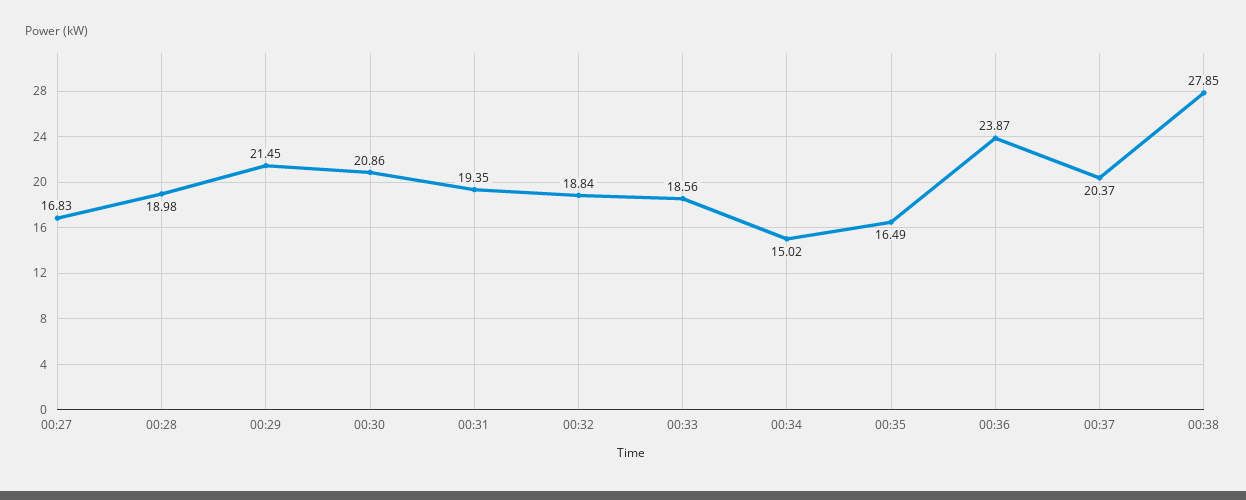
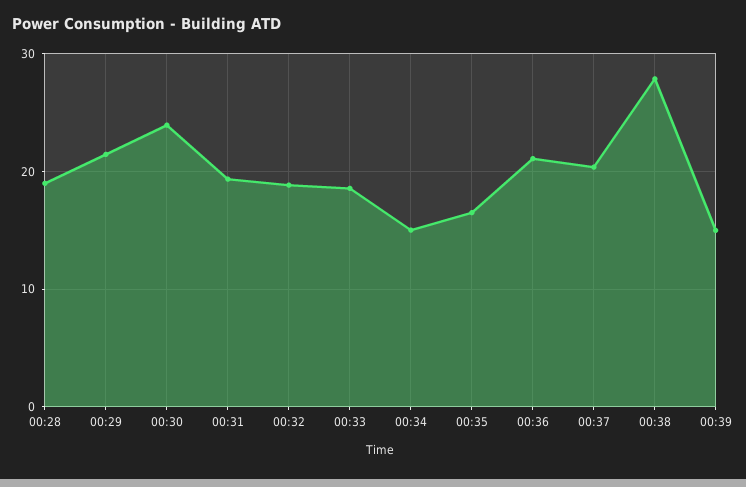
00:27: 16.83 -> none
00:30: 20.86 -> 24
00:36: 23.87 -> 21
00:39: none -> 15

